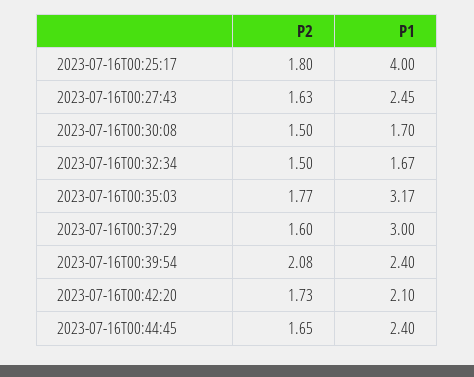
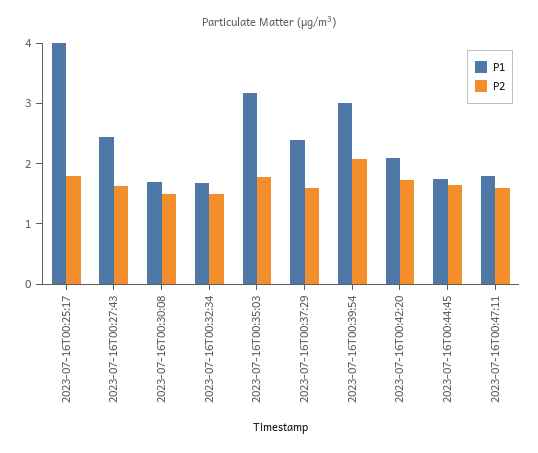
P1, 2023-07-16T00:37:29: 3 -> 2.4
P1, 2023-07-16T00:39:54: 2.4 -> 3
P1, 2023-07-16T00:44:45: 2.4 -> 1.8
P1, 2023-07-16T00:47:11: none -> 1.8
P2, 2023-07-16T00:47:11: none -> 1.6

